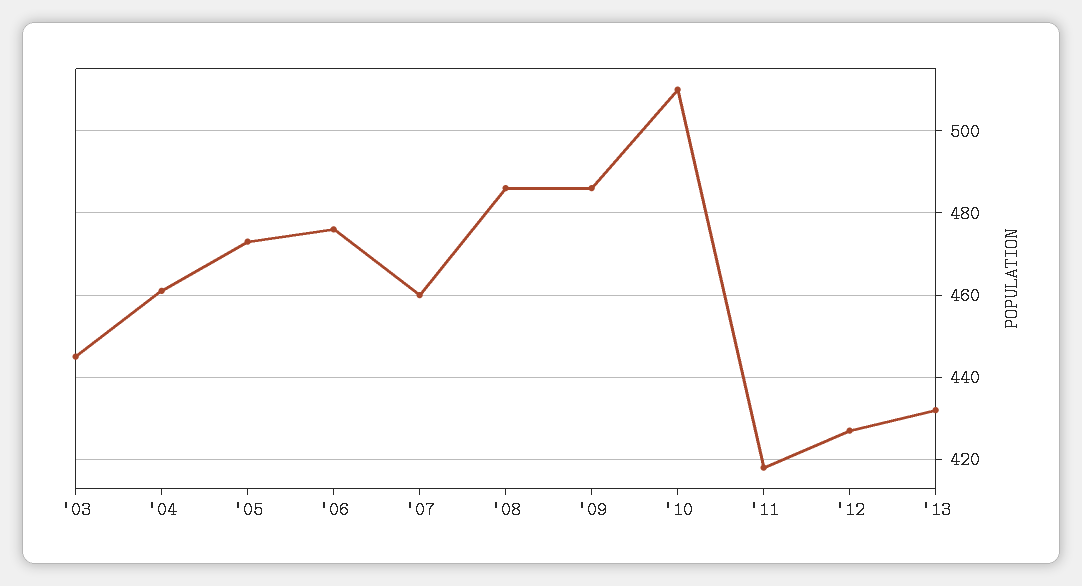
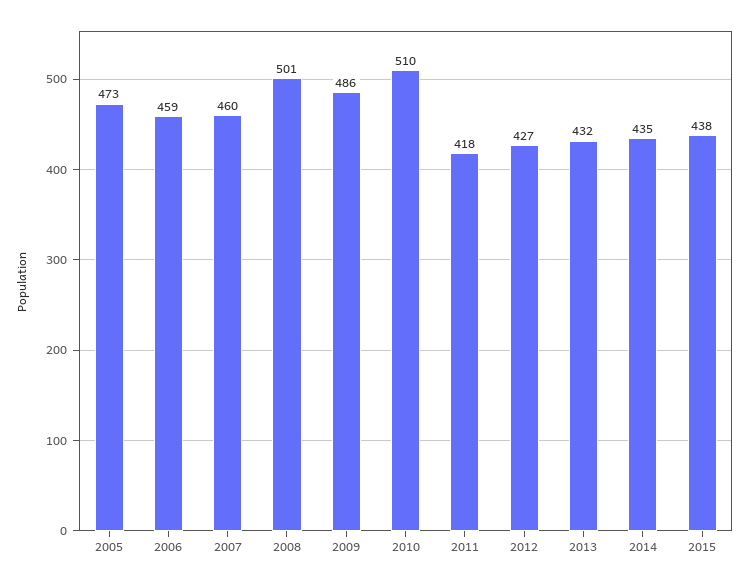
'03: 445 -> none
'04: 460 -> none
'06: 475 -> 459
'08: 485 -> 501
2014: none -> 435
2015: none -> 438

